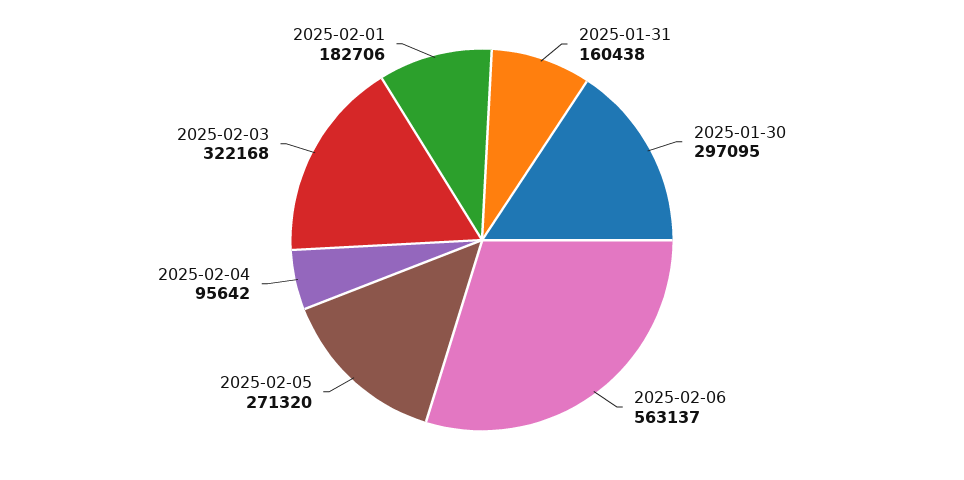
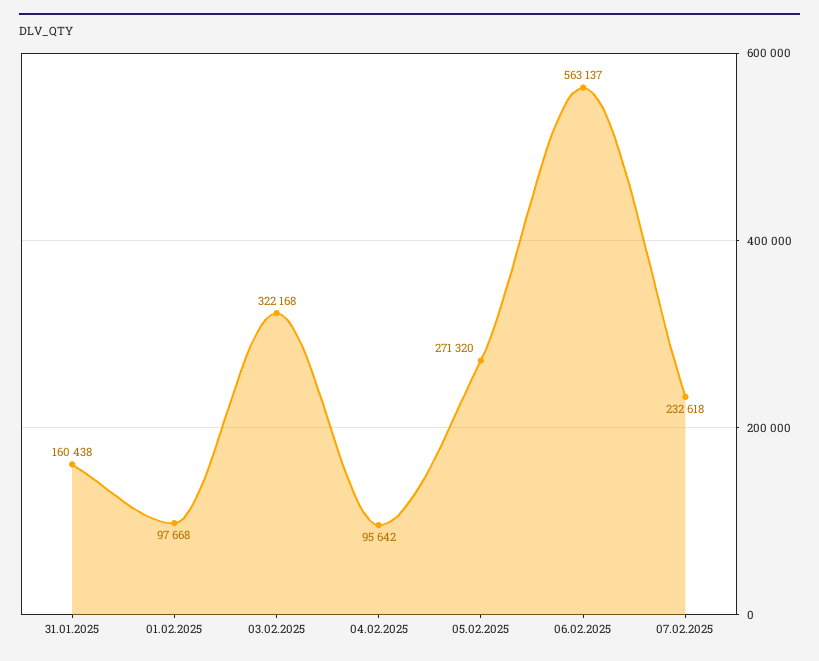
2025-01-30: 297095 -> none
2025-02-01: 182706 -> 97668
07.02.2025: none -> 232618

